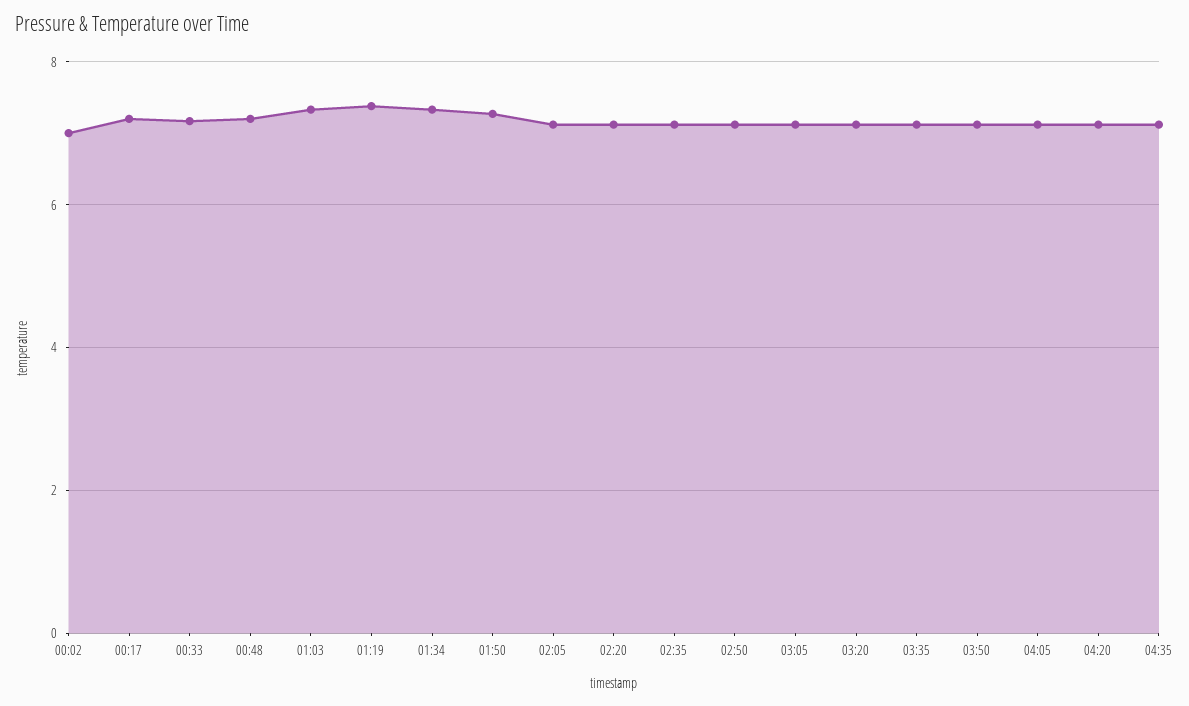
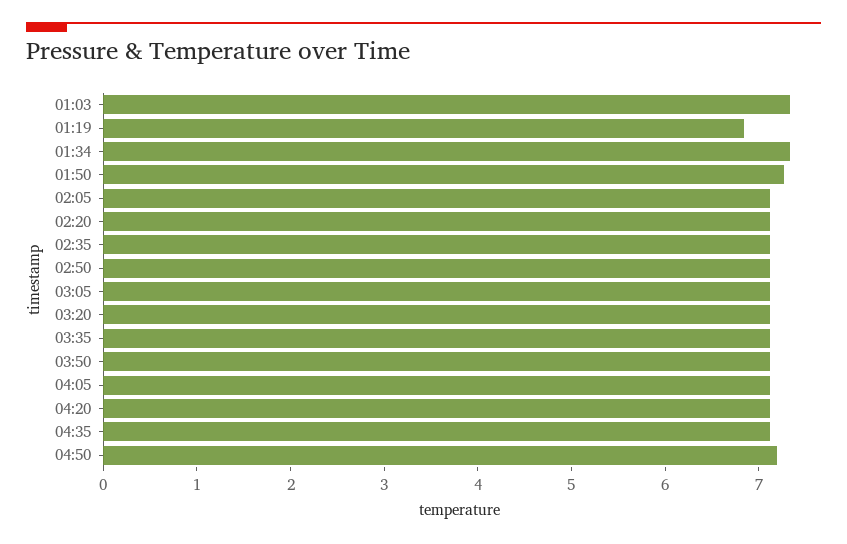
00:02: 7 -> none
00:17: 7.2 -> none
00:33: 7.2 -> none
00:48: 7.2 -> none
01:19: 7.4 -> 6.8
04:50: none -> 7.2

